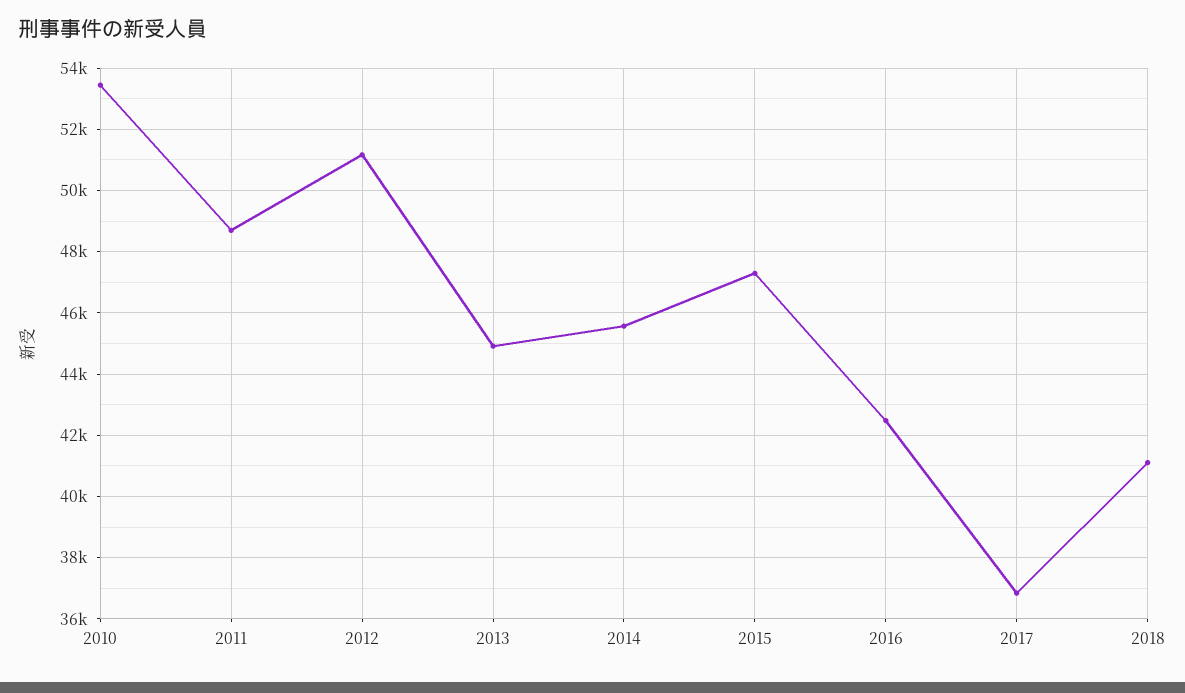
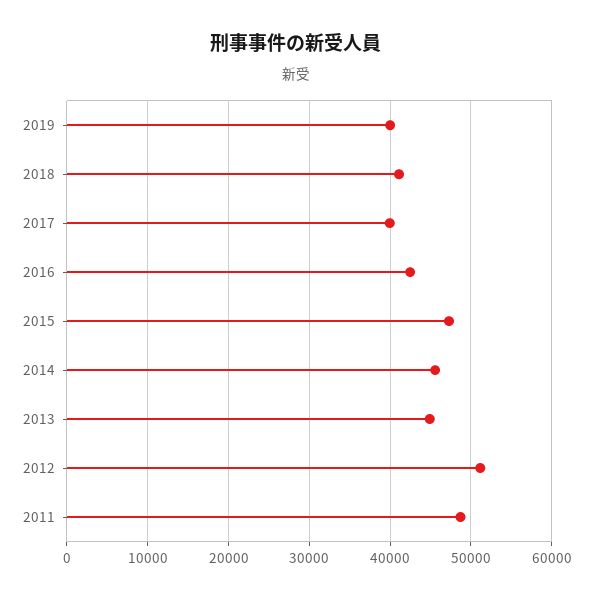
2010: 53400 -> none
2017: 36800 -> 40000
2019: none -> 40000

